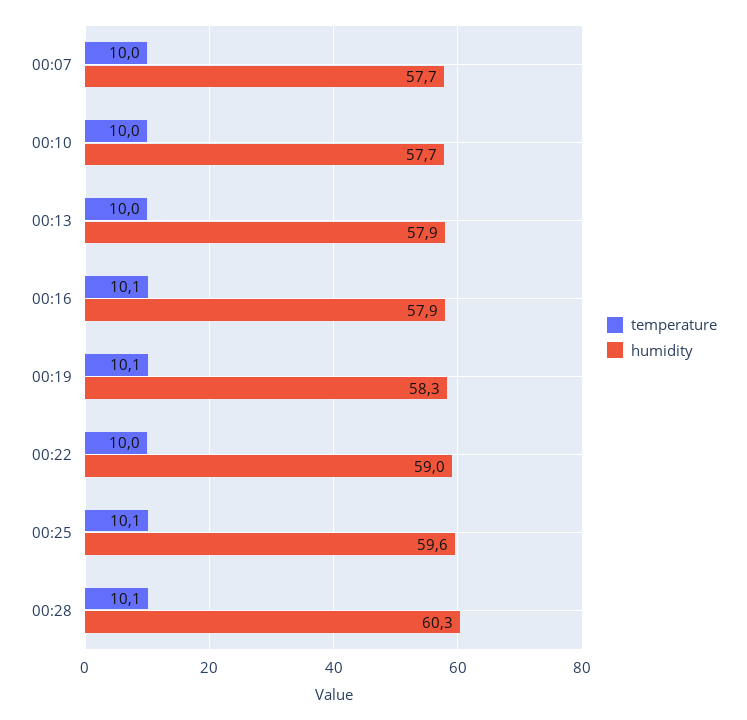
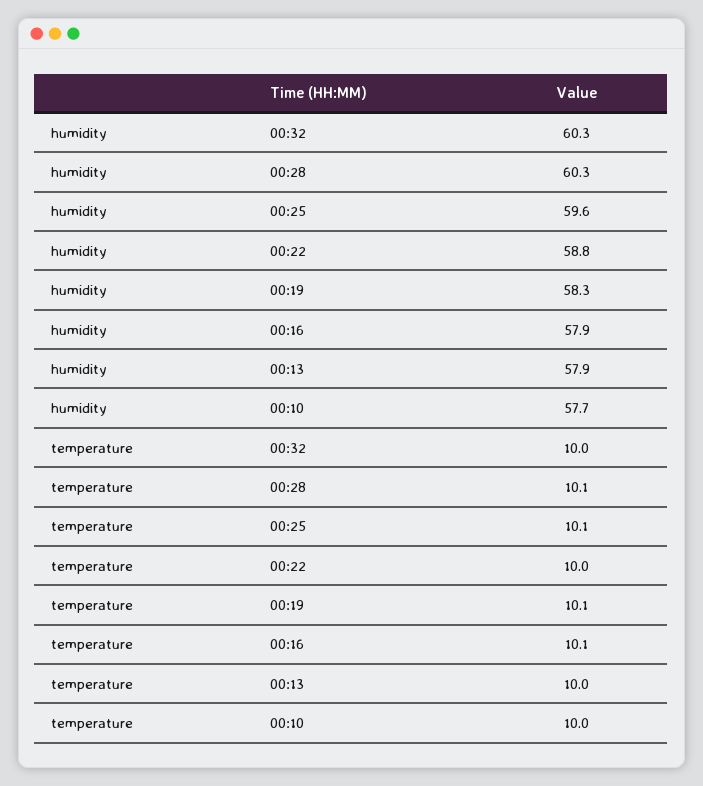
temperature, 00:07: 10 -> none
humidity, 00:07: 57.7 -> none
humidity, 00:22: 59 -> 58.8
humidity, 00:32: none -> 60.3
temperature, 00:32: none -> 10

